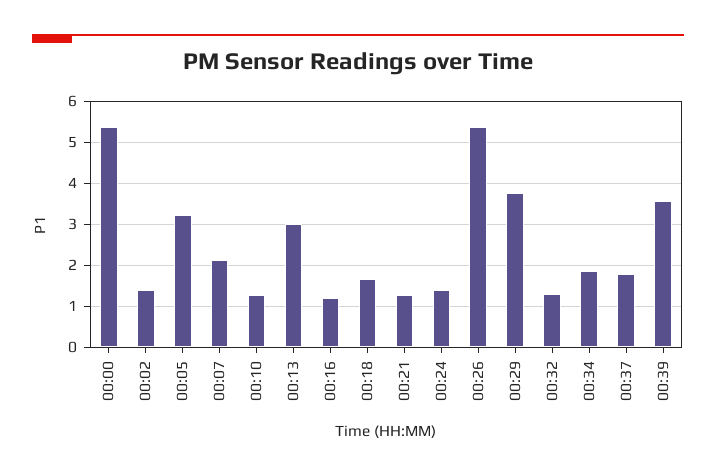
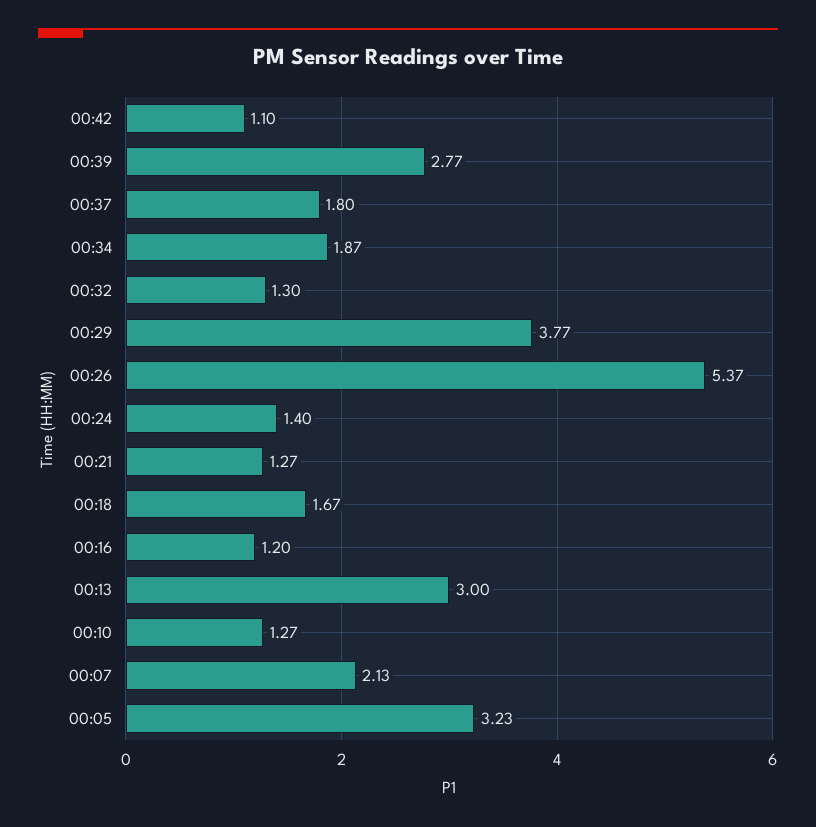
00:00: 5.4 -> none
00:02: 1.4 -> none
00:39: 3.6 -> 2.77
00:42: none -> 1.1

